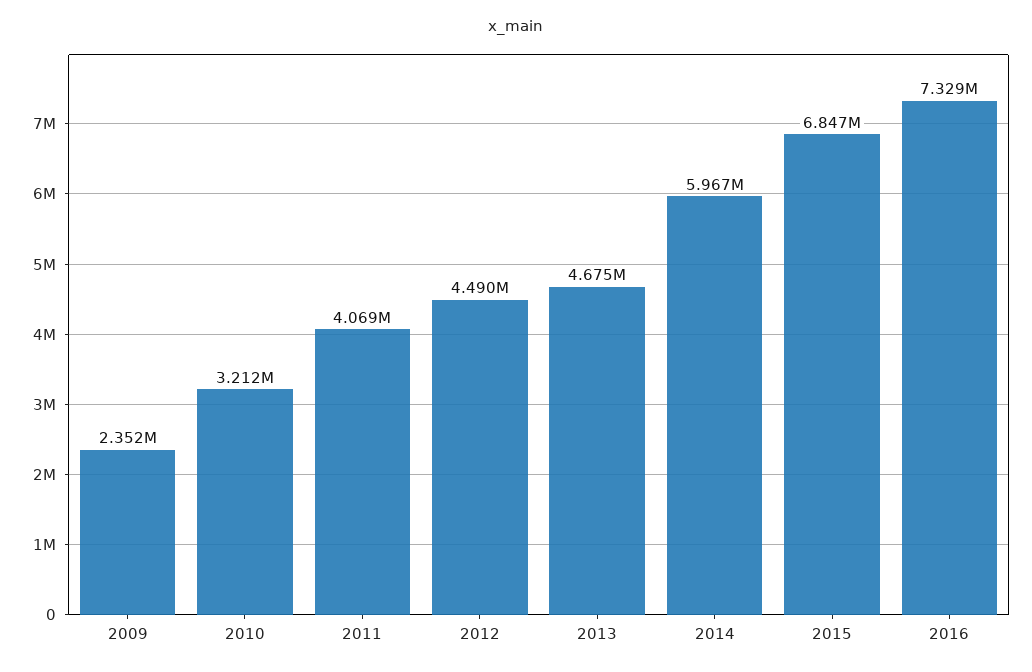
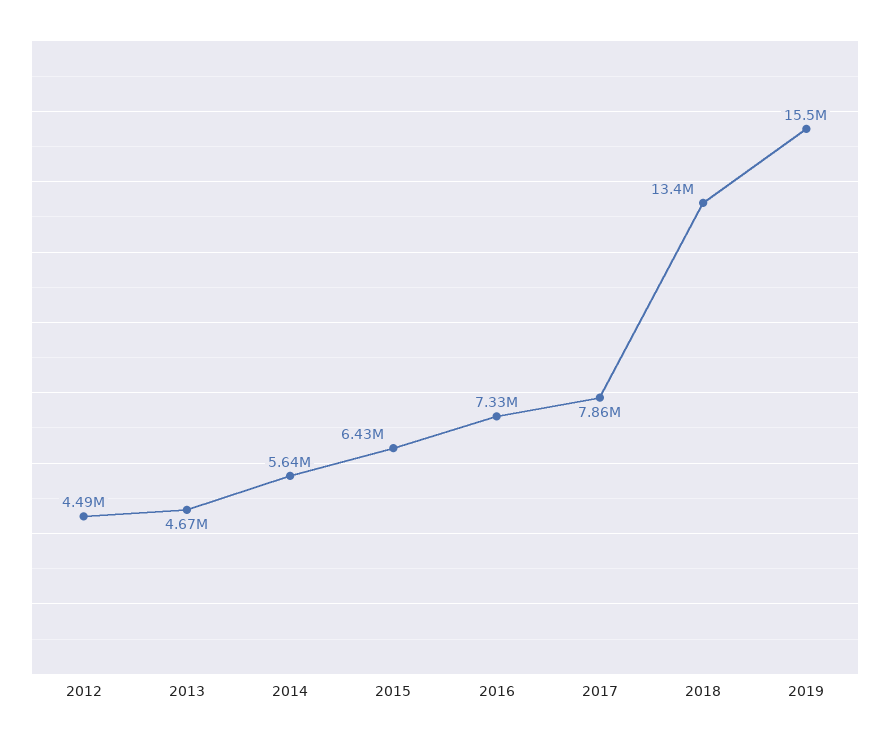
2009: 2352000 -> none
2010: 3212000 -> none
2011: 4069000 -> none
2014: 5967000 -> 5640000
2015: 6847000 -> 6430000
2017: none -> 7860000
2018: none -> 13400000
2019: none -> 15500000

